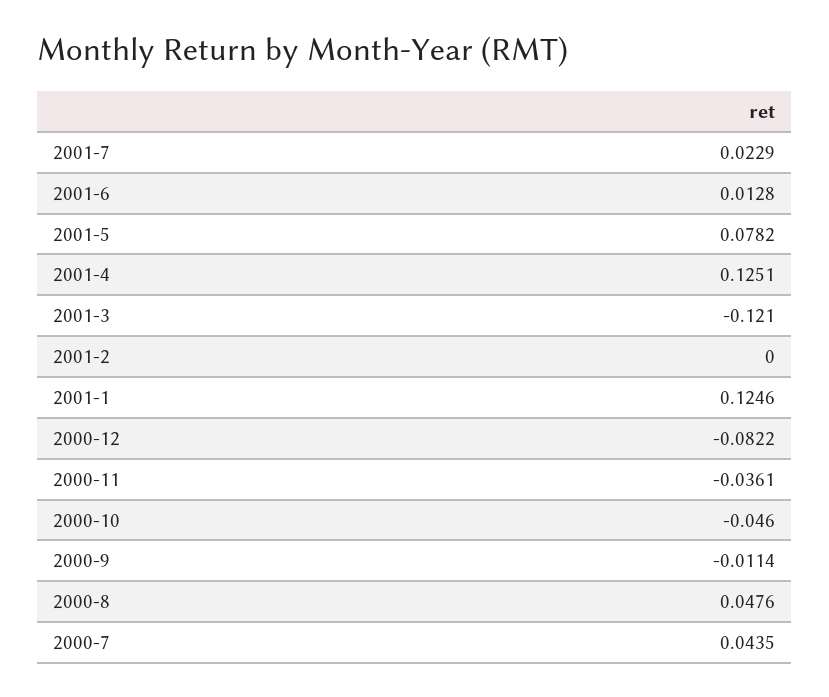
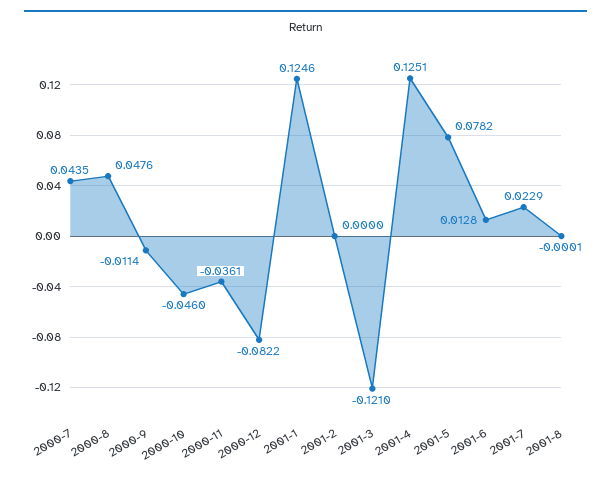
2001-8: none -> -0.0001

